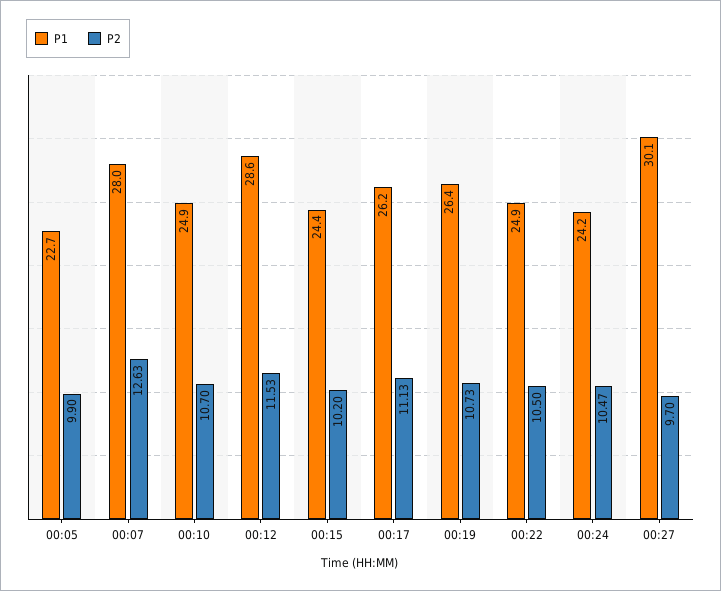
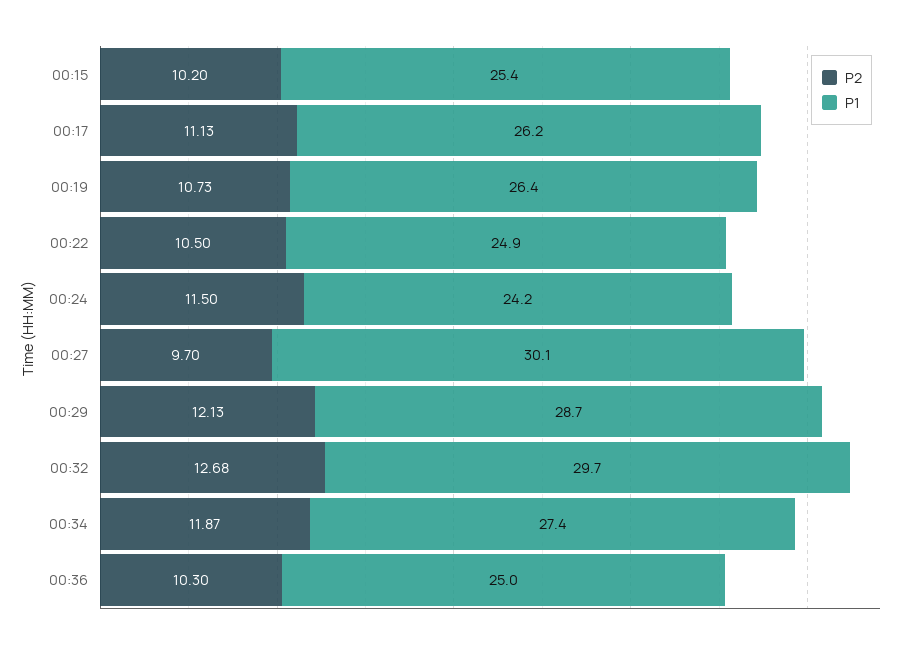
P1, 00:05: 22.7 -> none
P2, 00:05: 9.9 -> none
P1, 00:07: 28 -> none
P2, 00:07: 12.63 -> none
P1, 00:10: 24.9 -> none
P2, 00:10: 10.7 -> none
P1, 00:12: 28.6 -> none
P2, 00:12: 11.53 -> none
P1, 00:15: 24.4 -> 25.4
P2, 00:24: 10.47 -> 11.5
P2, 00:29: none -> 12.13
P1, 00:29: none -> 28.7
P2, 00:32: none -> 12.68
P1, 00:32: none -> 29.7
P2, 00:34: none -> 11.87
P1, 00:34: none -> 27.4
P2, 00:36: none -> 10.3
P1, 00:36: none -> 25

